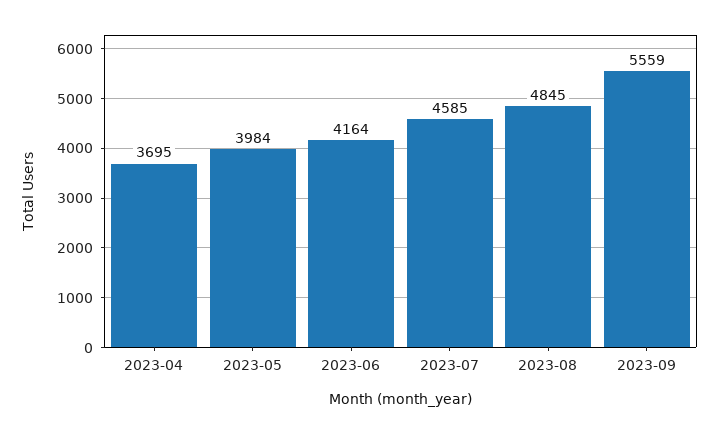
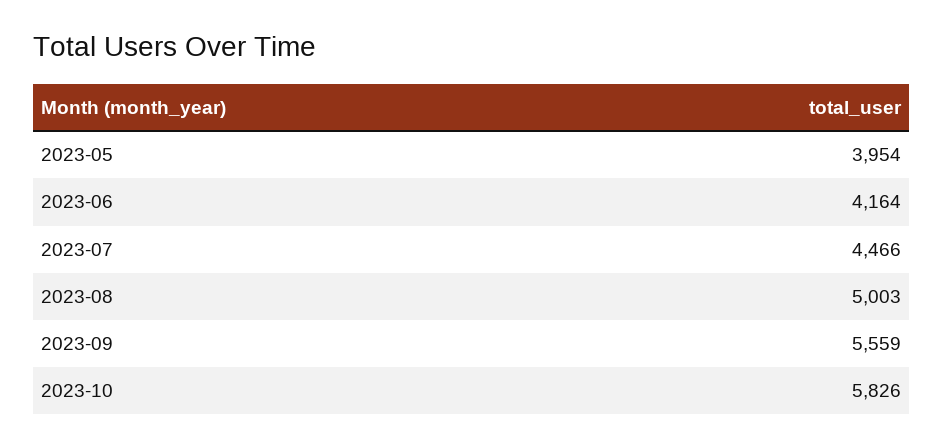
2023-04: 3695 -> none
2023-05: 3984 -> 3954
2023-07: 4585 -> 4466
2023-08: 4845 -> 5003
2023-10: none -> 5826

